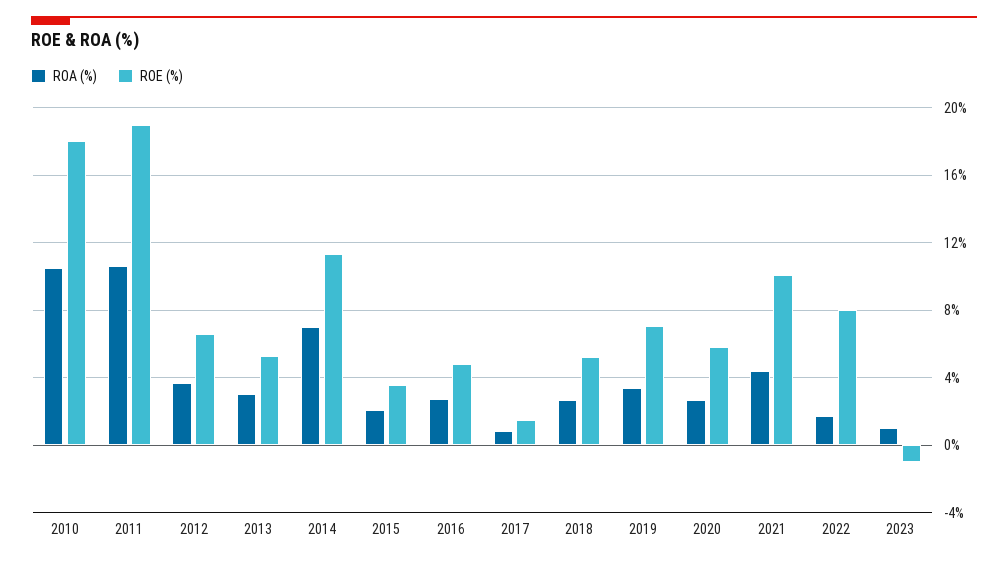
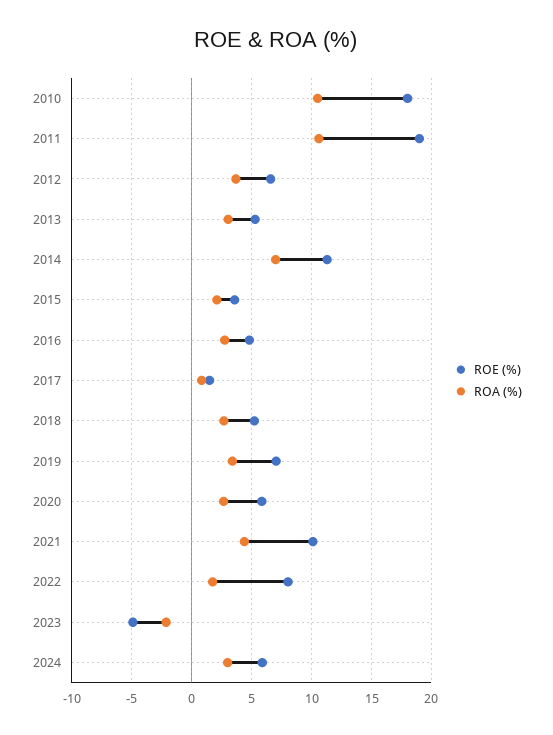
ROA (%), 2023: 1 -> -2
ROE (%), 2023: -1 -> -5
ROE (%), 2024: none -> 6
ROA (%), 2024: none -> 3

